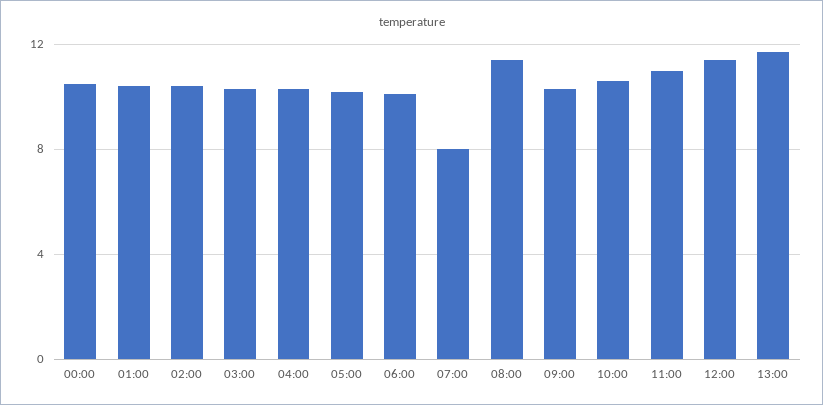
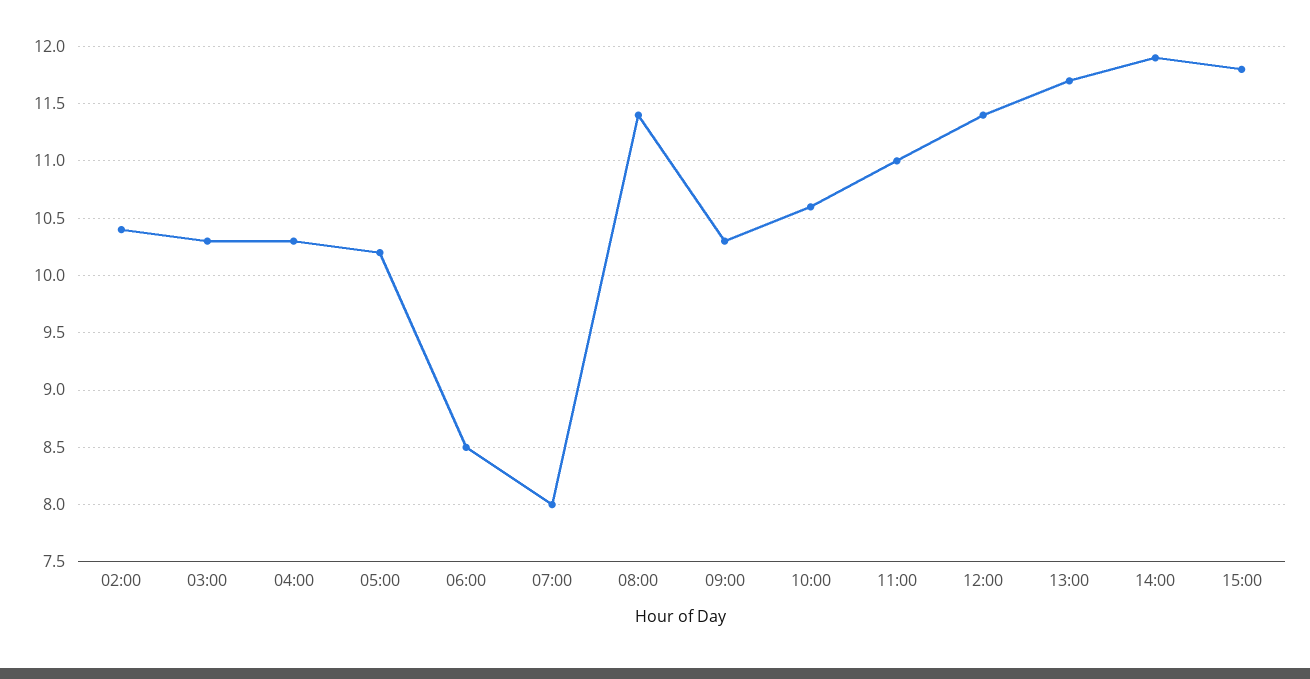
00:00: 10.5 -> none
01:00: 10.5 -> none
06:00: 10 -> 8.5
14:00: none -> 11.9
15:00: none -> 11.8

